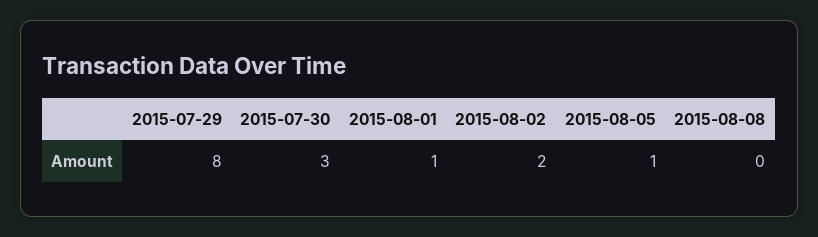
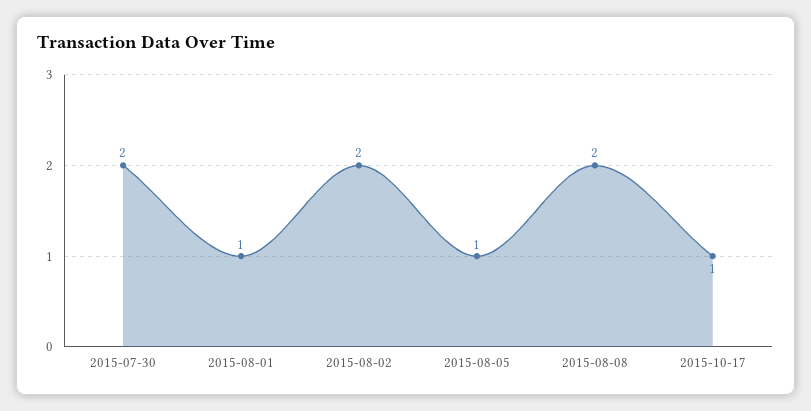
2015-07-29: 8 -> none
2015-07-30: 3 -> 2
2015-08-08: 0 -> 2
2015-10-17: none -> 1

